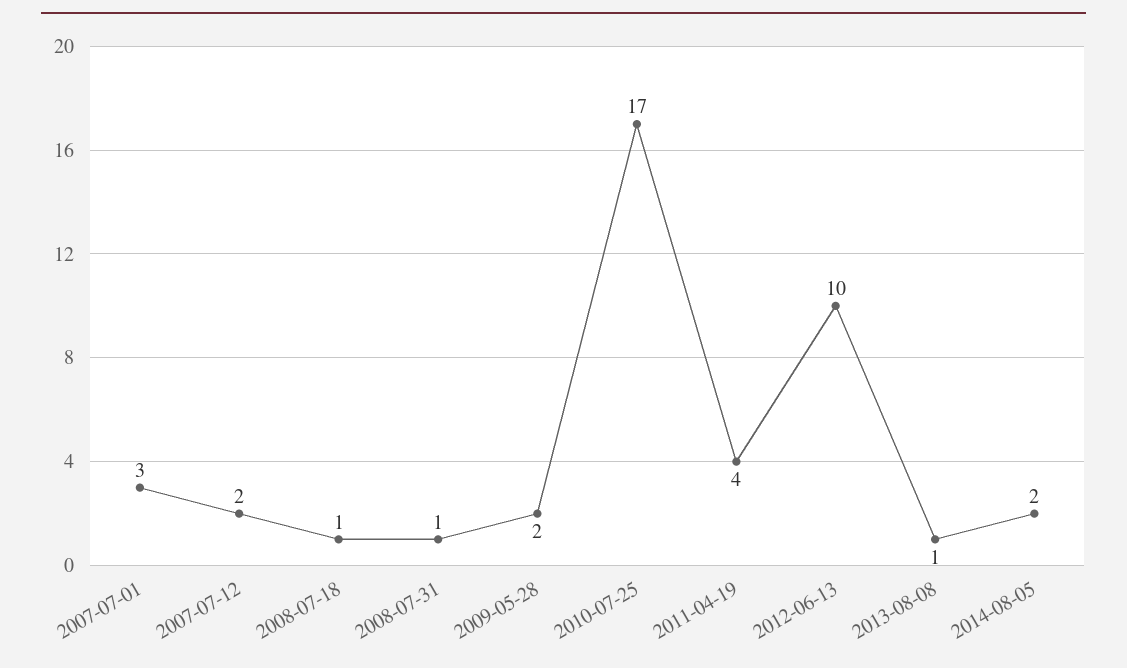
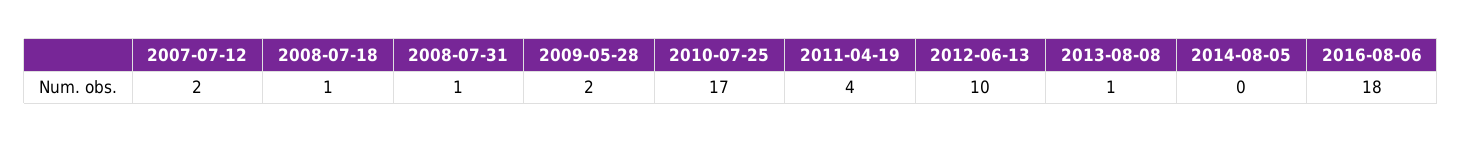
2007-07-01: 3 -> none
2014-08-05: 2 -> 0
2016-08-06: none -> 18

